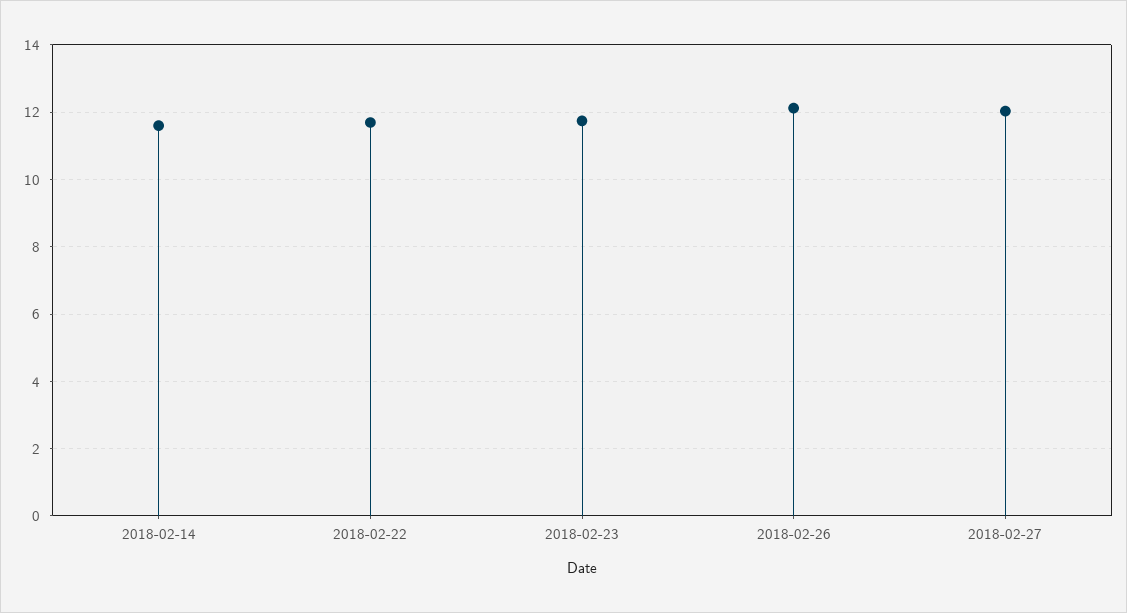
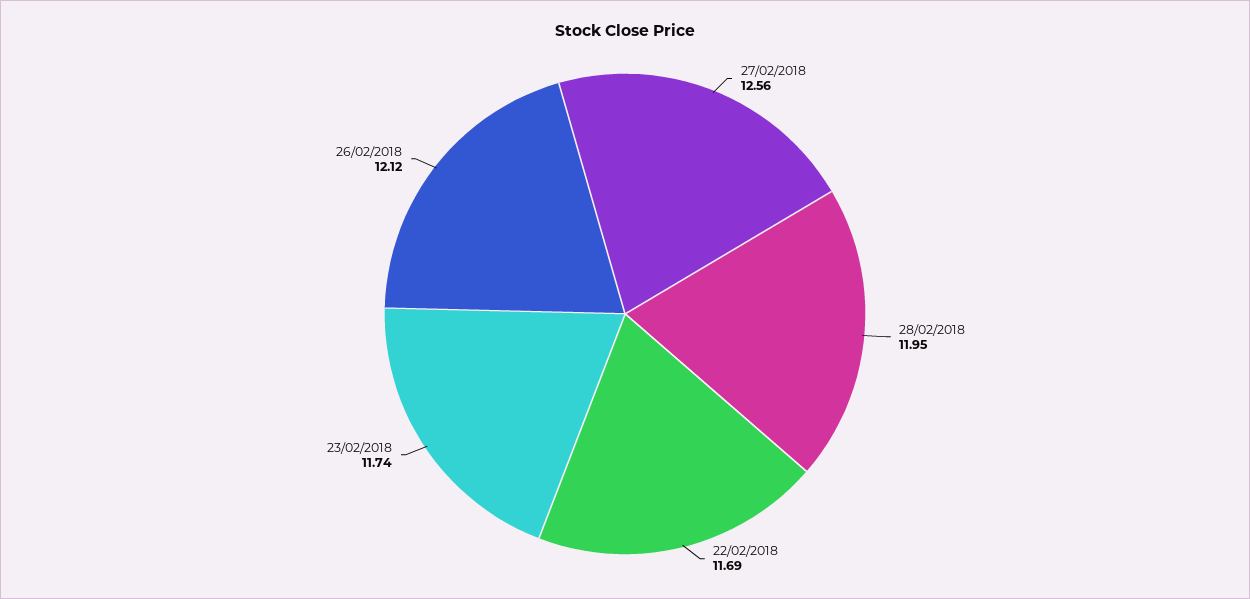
2018-02-14: 11.6 -> none
2018-02-27: 12 -> 12.56
28/02/2018: none -> 11.95

